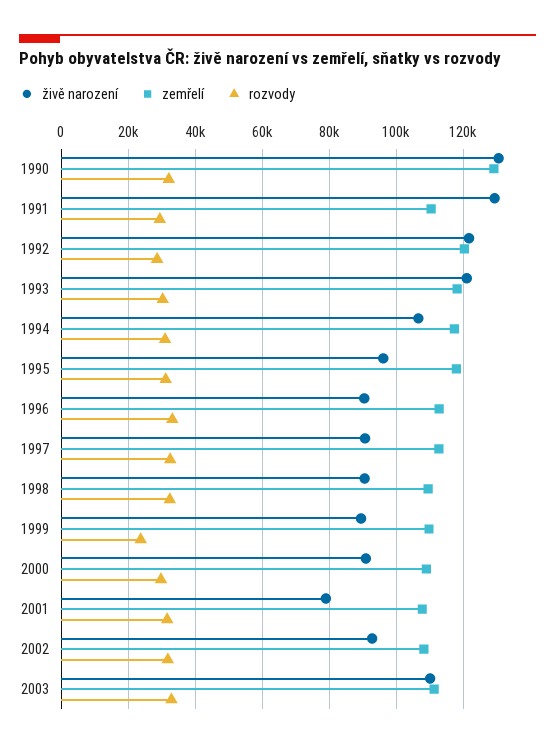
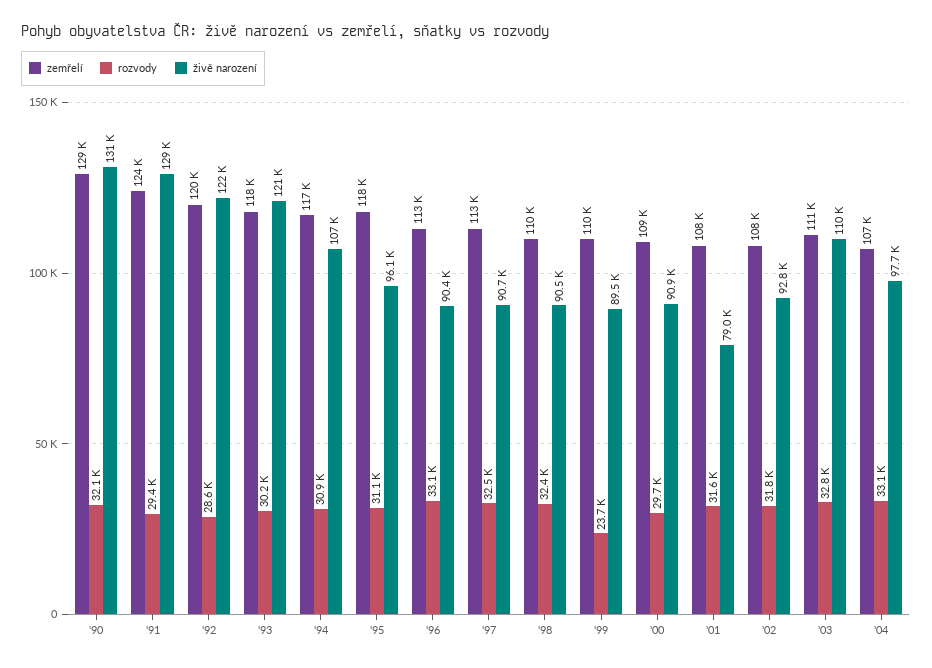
zemřelí, 1991: 110000 -> 124000
zemřelí, '04: none -> 107000
rozvody, '04: none -> 33100
živě narození, '04: none -> 97700

